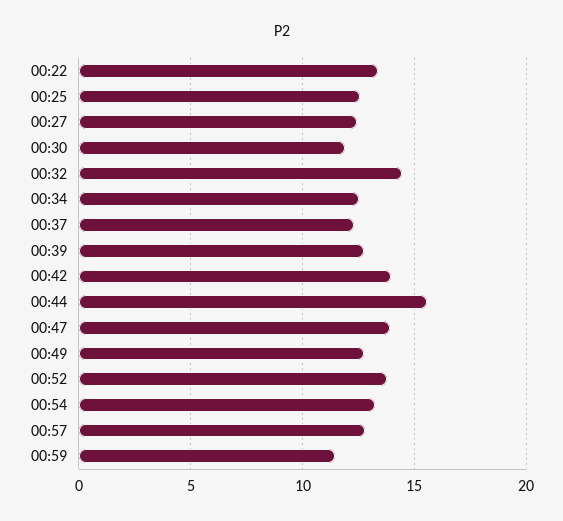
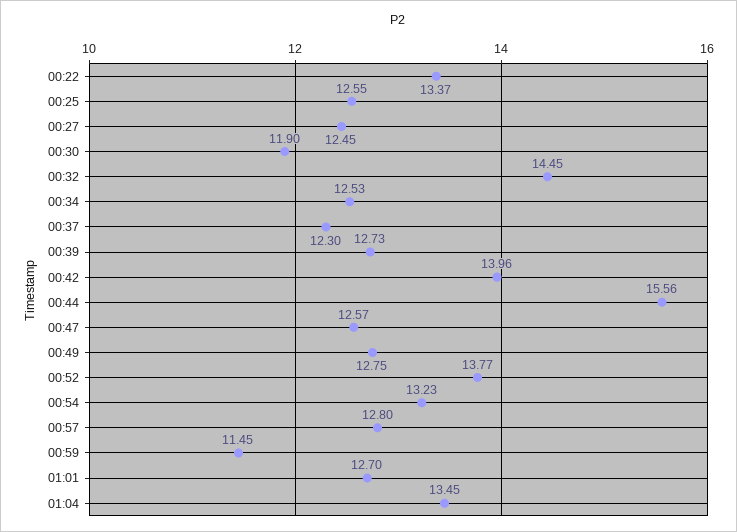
00:47: 14 -> 12.57
01:01: none -> 12.7
01:04: none -> 13.45

